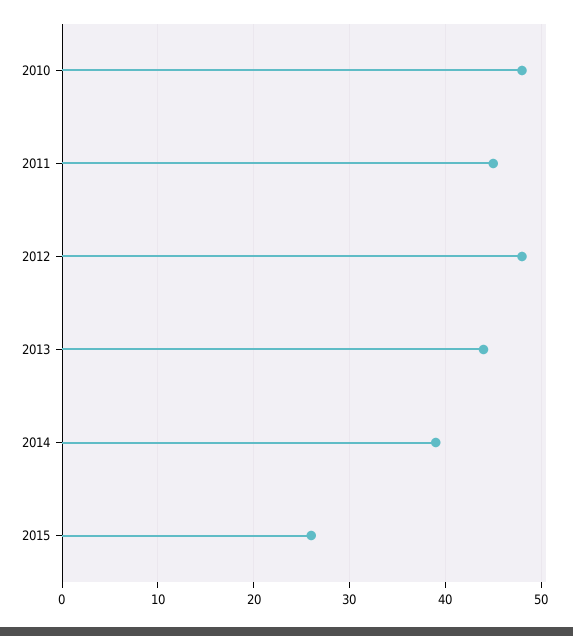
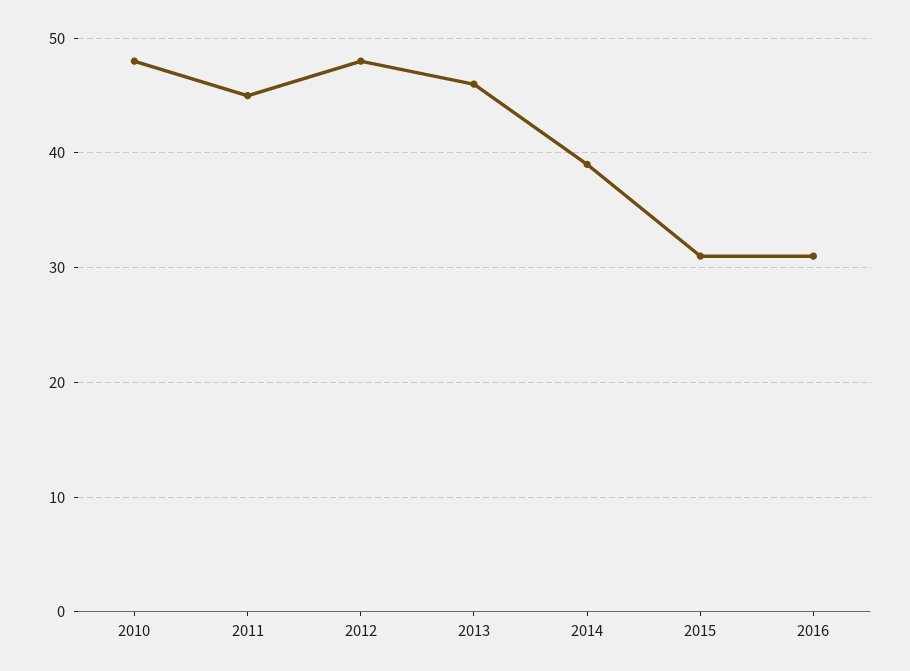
2013: 44 -> 46
2015: 26 -> 31
2016: none -> 31

